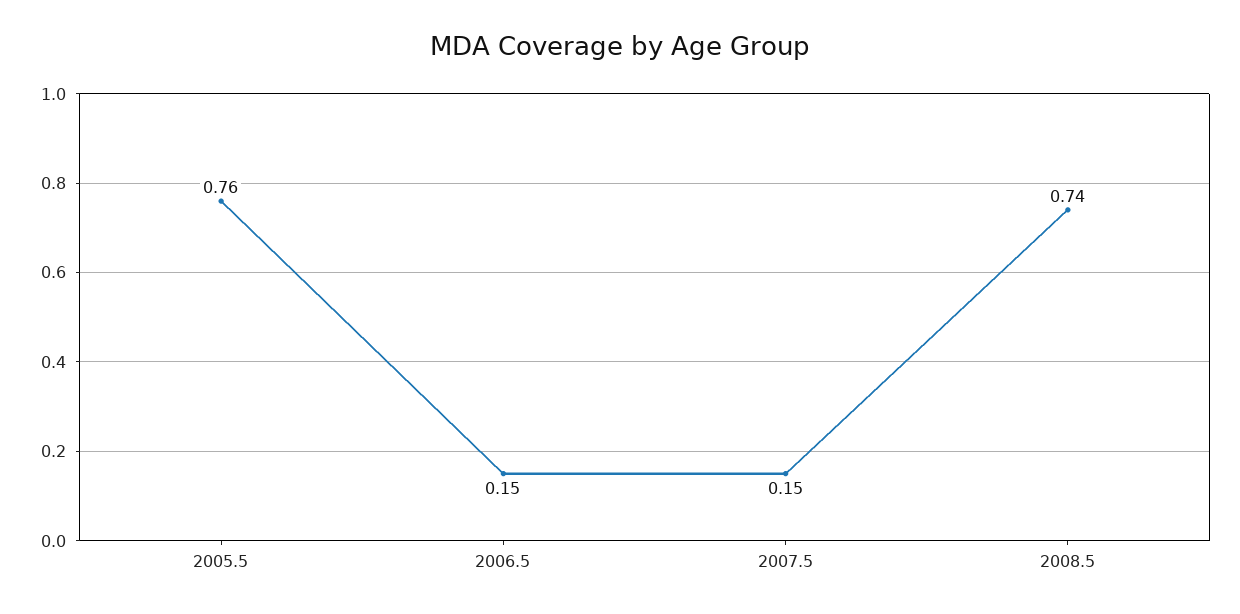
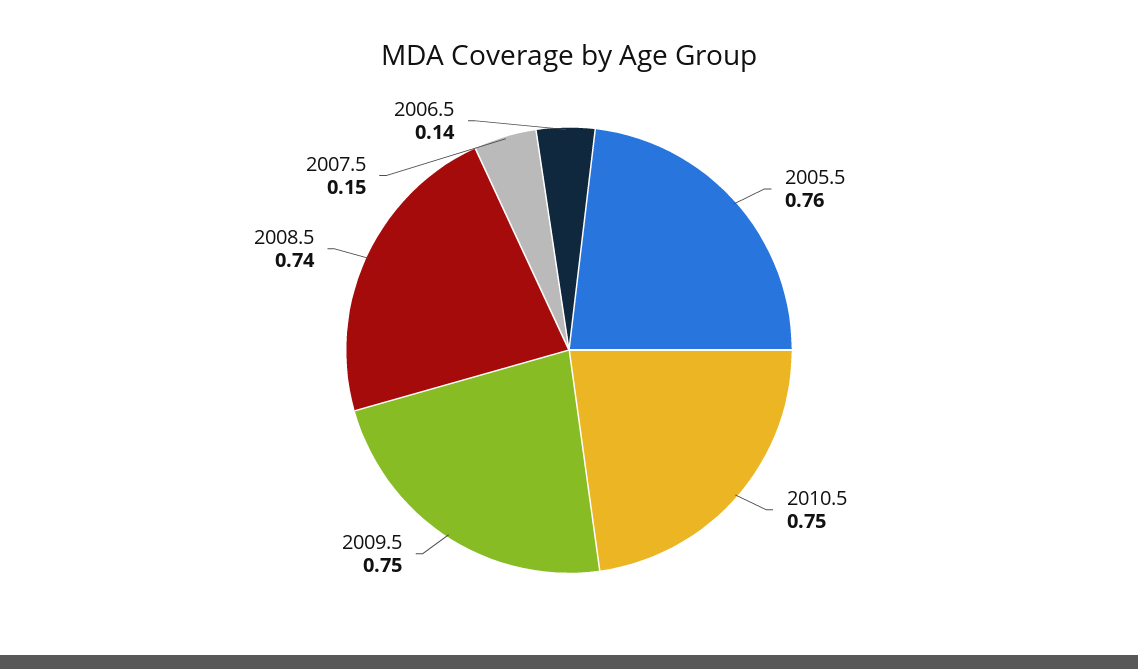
2006.5: 0.15 -> 0.14
2010.5: none -> 0.75
2009.5: none -> 0.75

